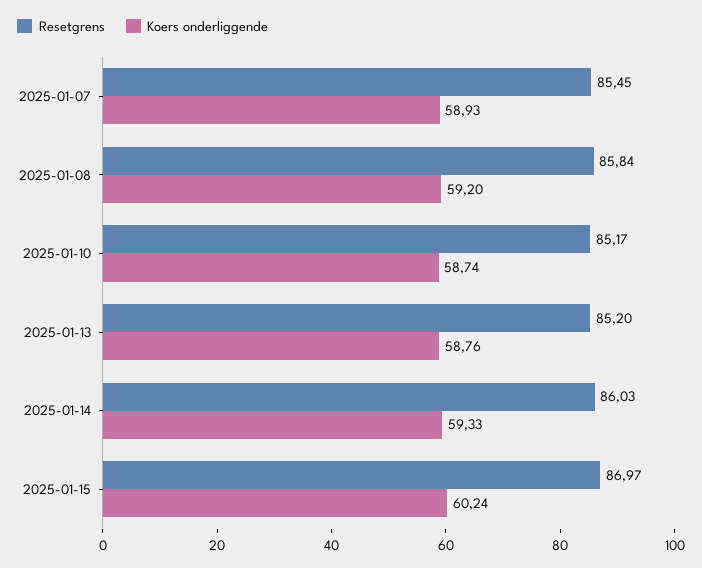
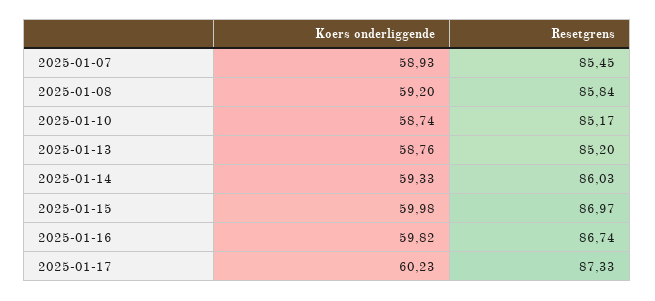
Koers onderliggende, 2025-01-15: 60.24 -> 59.98
Koers onderliggende, 2025-01-16: none -> 59.82
Resetgrens, 2025-01-16: none -> 86.74
Koers onderliggende, 2025-01-17: none -> 60.23
Resetgrens, 2025-01-17: none -> 87.33

